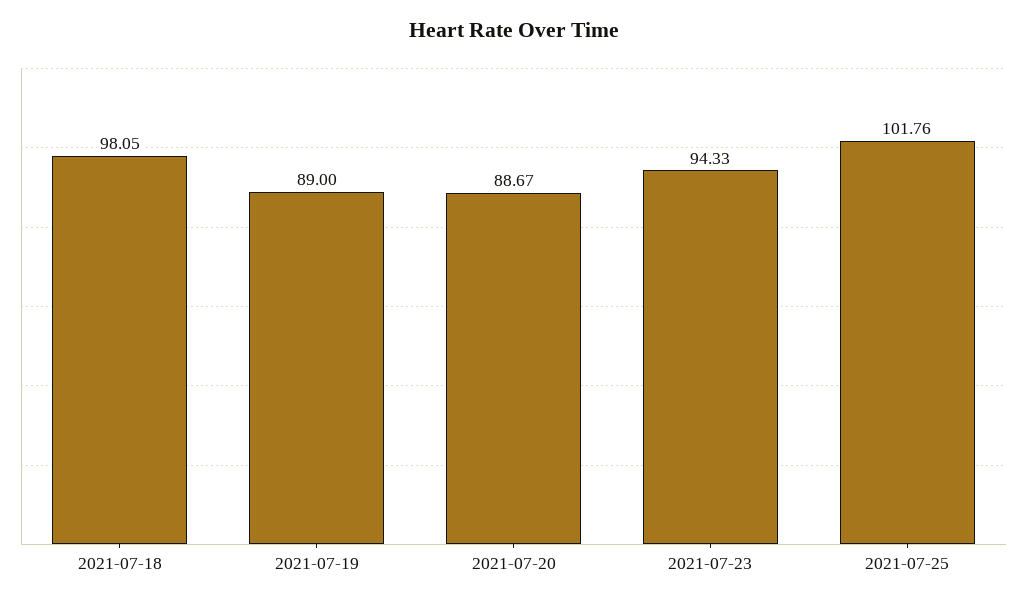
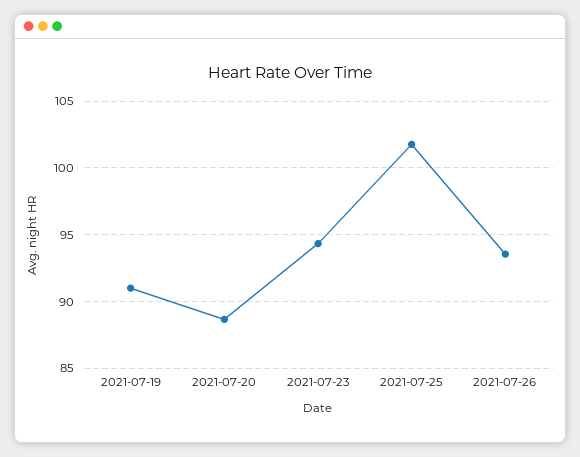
2021-07-18: 98.05 -> none
2021-07-19: 89 -> 91
2021-07-26: none -> 93.5

